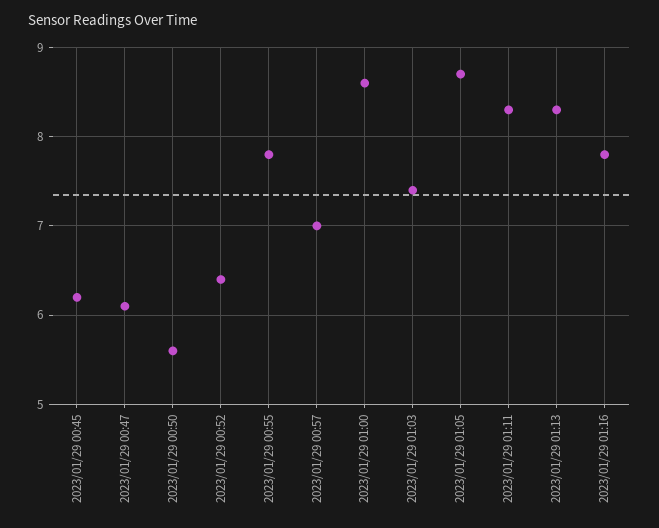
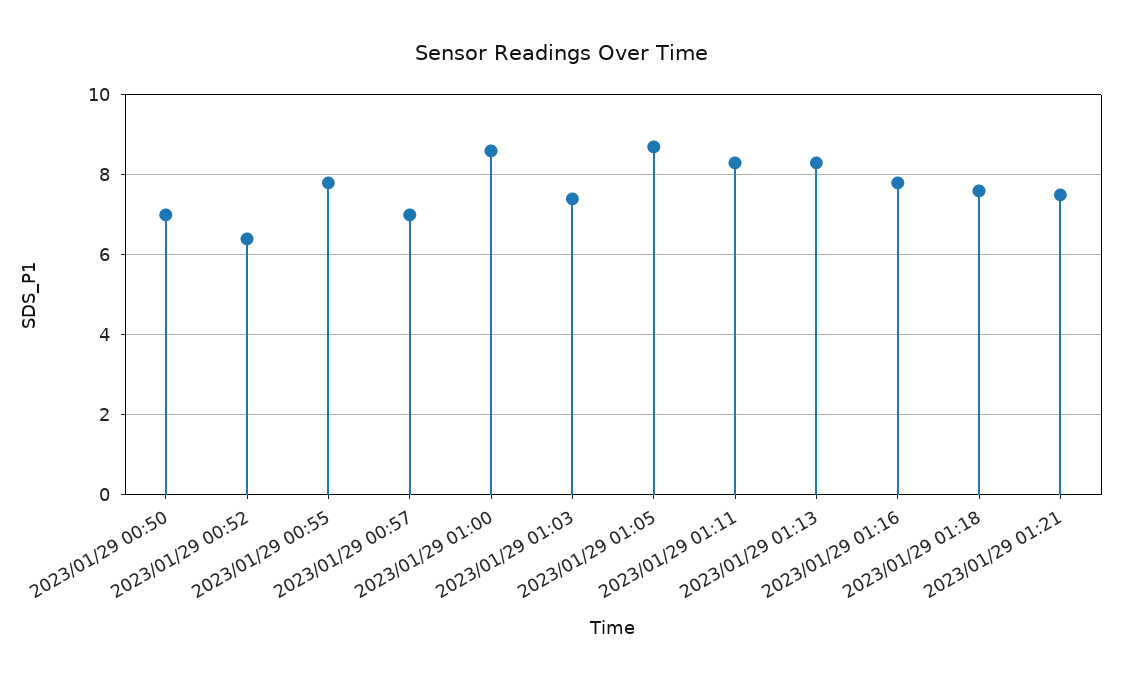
2023/01/29 00:45: 6.2 -> none
2023/01/29 00:47: 6.1 -> none
2023/01/29 00:50: 5.6 -> 7
2023/01/29 01:18: none -> 7.5
2023/01/29 01:21: none -> 7.5

